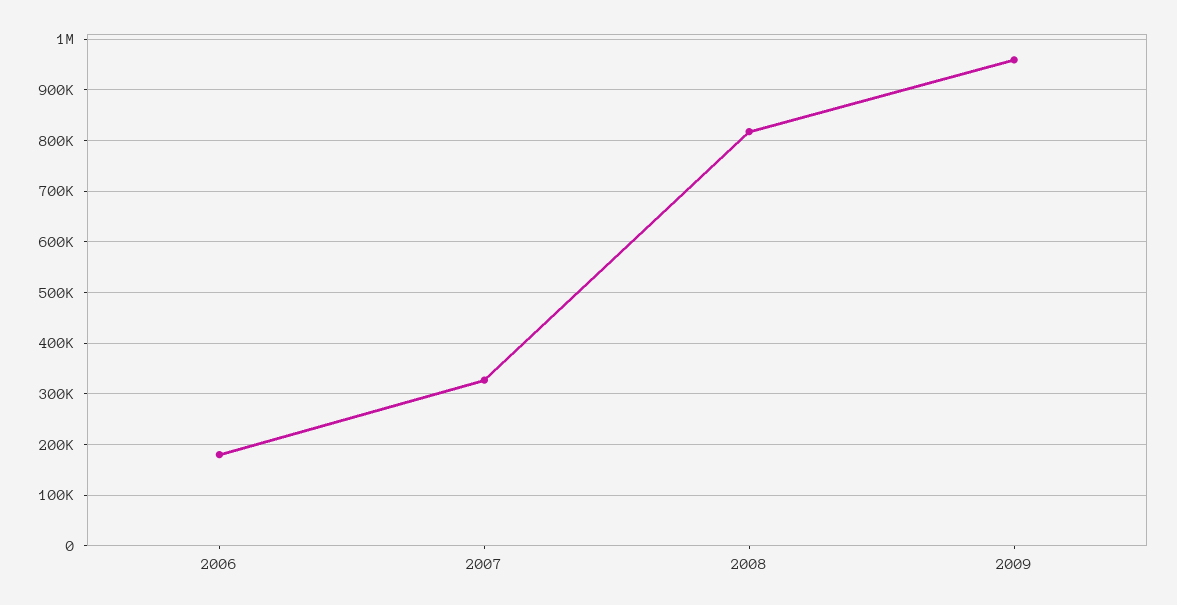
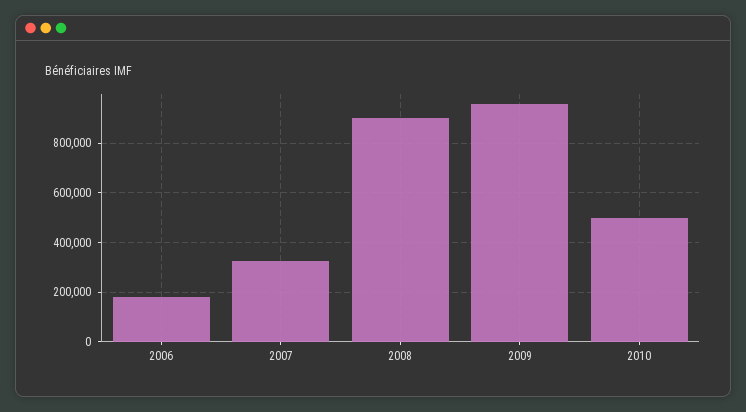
2008: 820000 -> 900000
2010: none -> 500000

